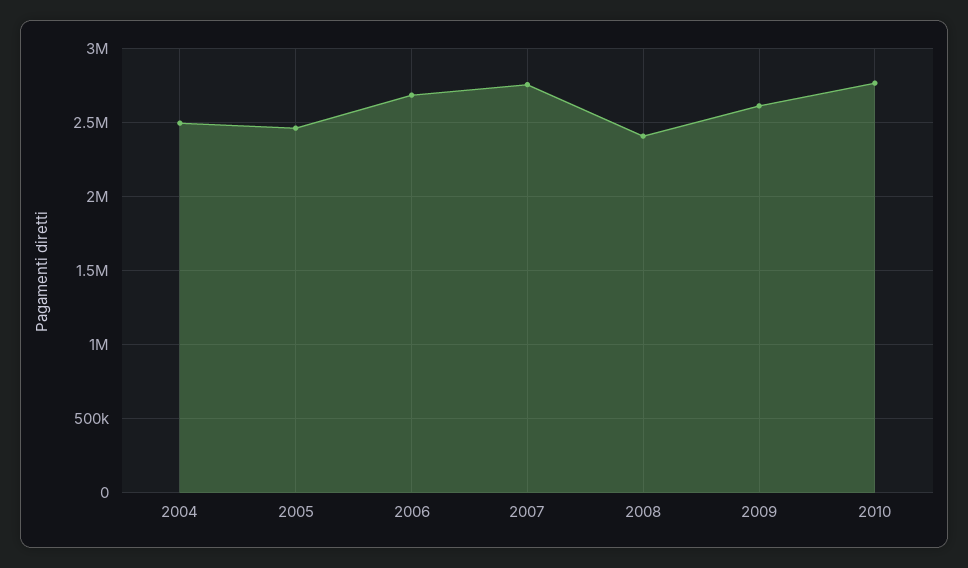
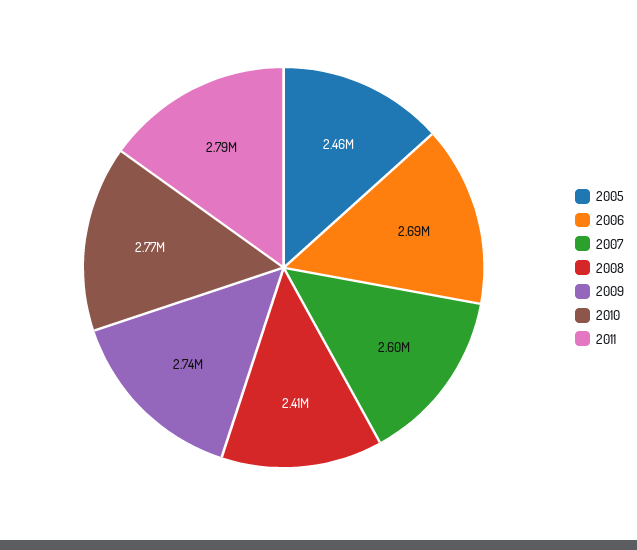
2004: 2500000 -> none
2007: 2750000 -> 2600000
2009: 2600000 -> 2740000
2011: none -> 2790000

